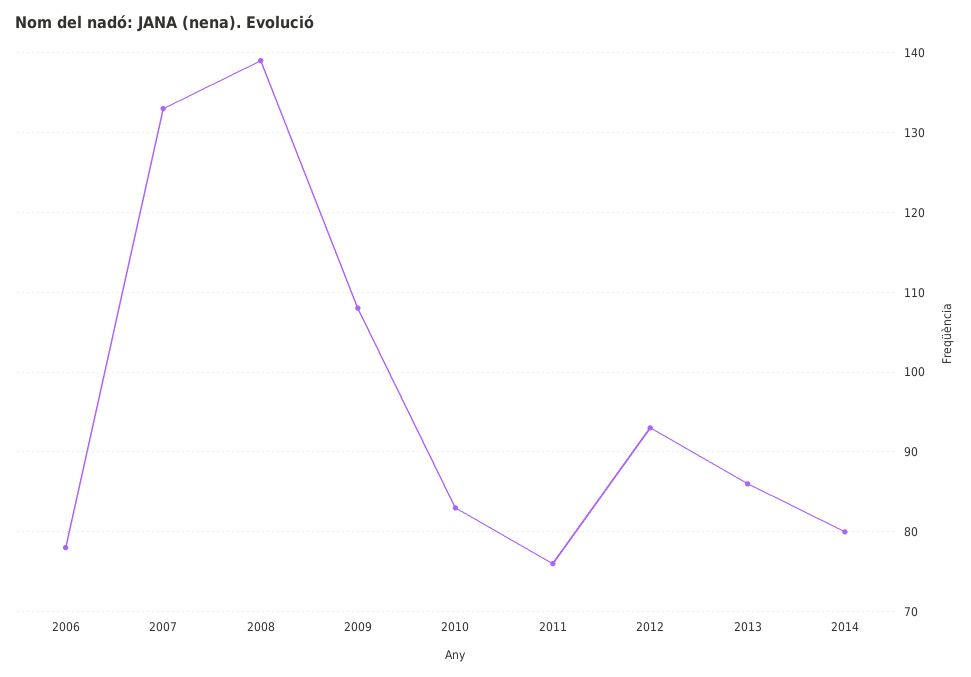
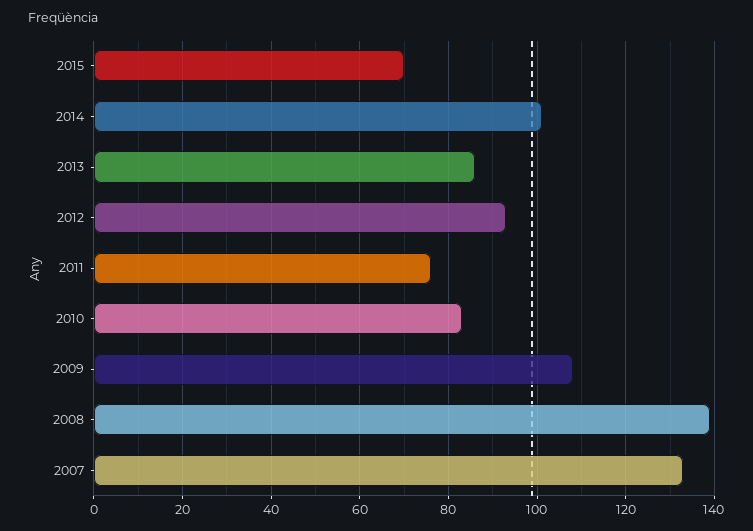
2006: 78 -> none
2014: 80 -> 100
2015: none -> 70

